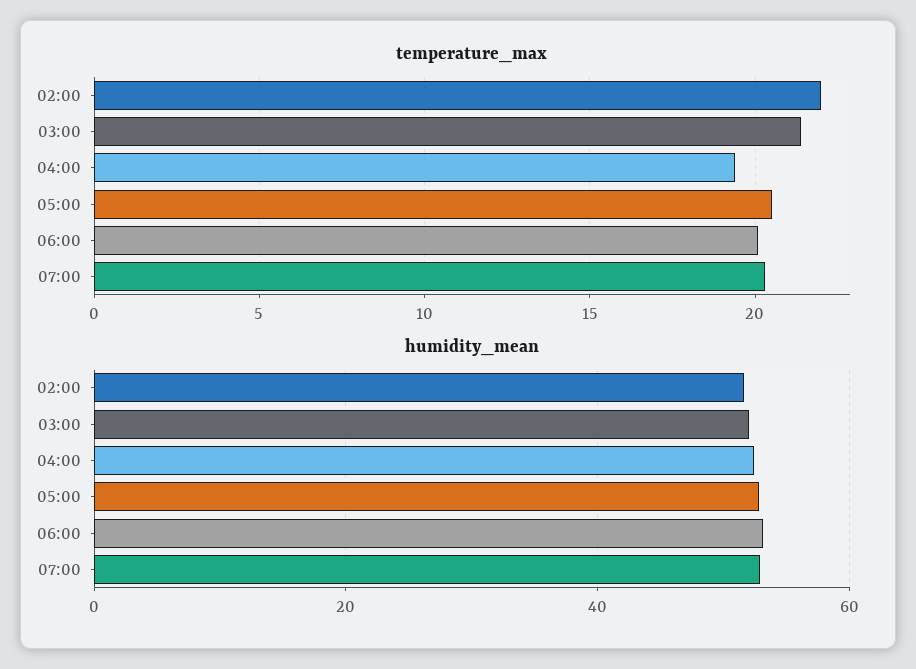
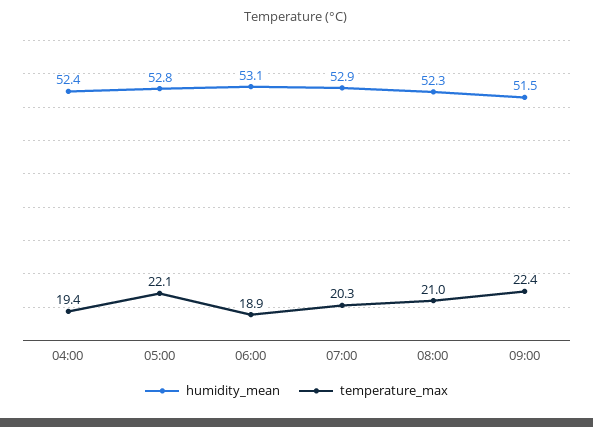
temperature_max, 02:00: 22 -> none
temperature_max, 03:00: 21.5 -> none
temperature_max, 05:00: 20.5 -> 22.1
temperature_max, 06:00: 20 -> 18.9
humidity_mean, 02:00: 52 -> none
humidity_mean, 03:00: 52 -> none
humidity_mean, 08:00: none -> 52.3
temperature_max, 08:00: none -> 21
humidity_mean, 09:00: none -> 51.5
temperature_max, 09:00: none -> 22.4

